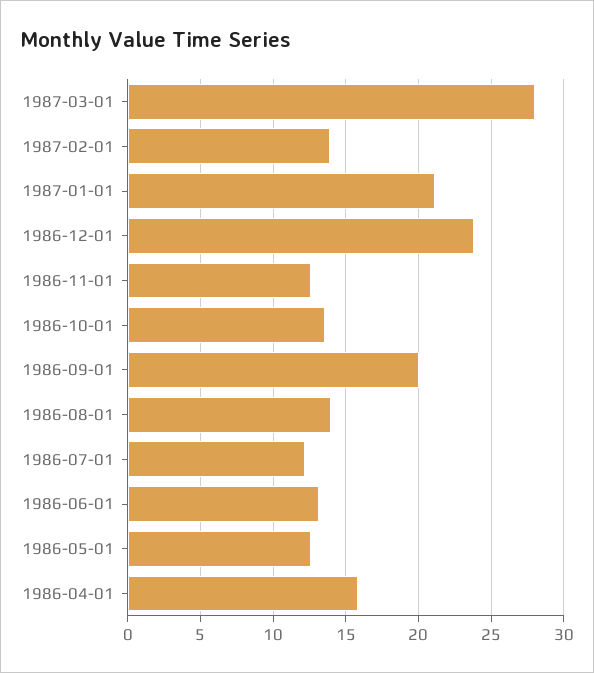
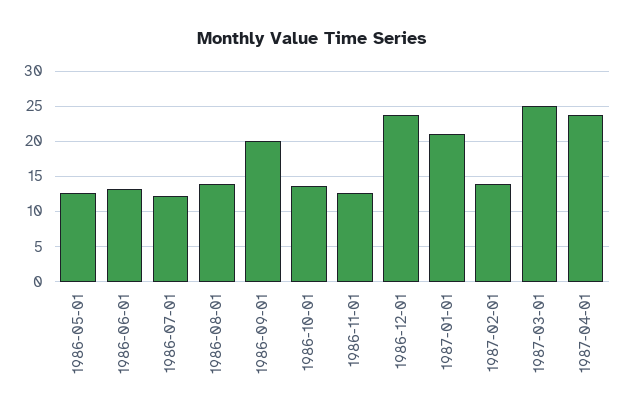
1987-03-01: 28 -> 25
1986-04-01: 16 -> none
1987-04-01: none -> 24

